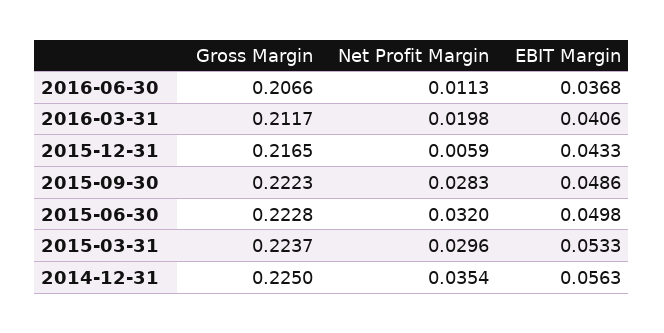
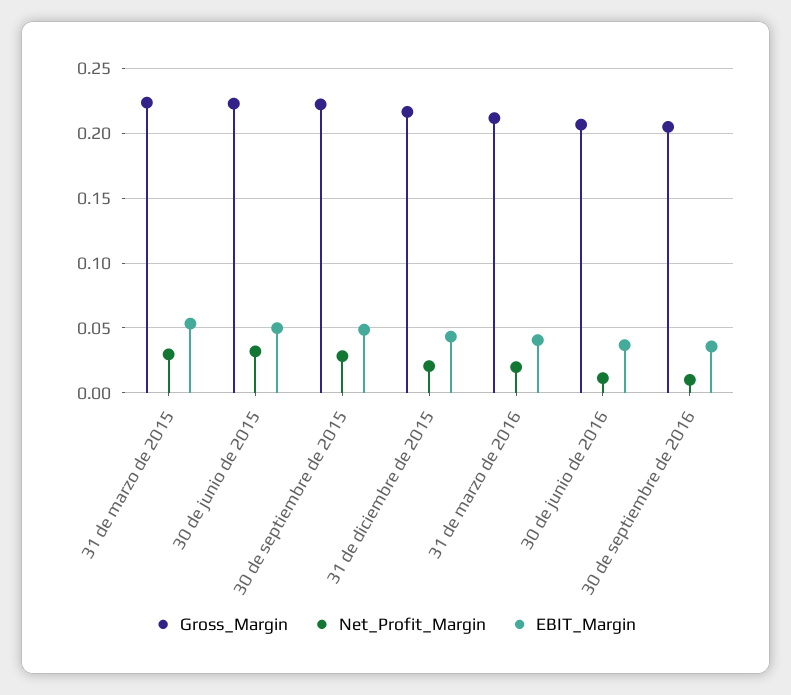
Net Profit Margin, 2015-12-31: 0.0059 -> 0.02
Gross Margin, 2014-12-31: 0.225 -> none
Net Profit Margin, 2014-12-31: 0.0354 -> none
EBIT Margin, 2014-12-31: 0.0563 -> none
Gross Margin, 30 de septiembre de 2016: none -> 0.205
Net Profit Margin, 30 de septiembre de 2016: none -> 0.01
EBIT Margin, 30 de septiembre de 2016: none -> 0.035

